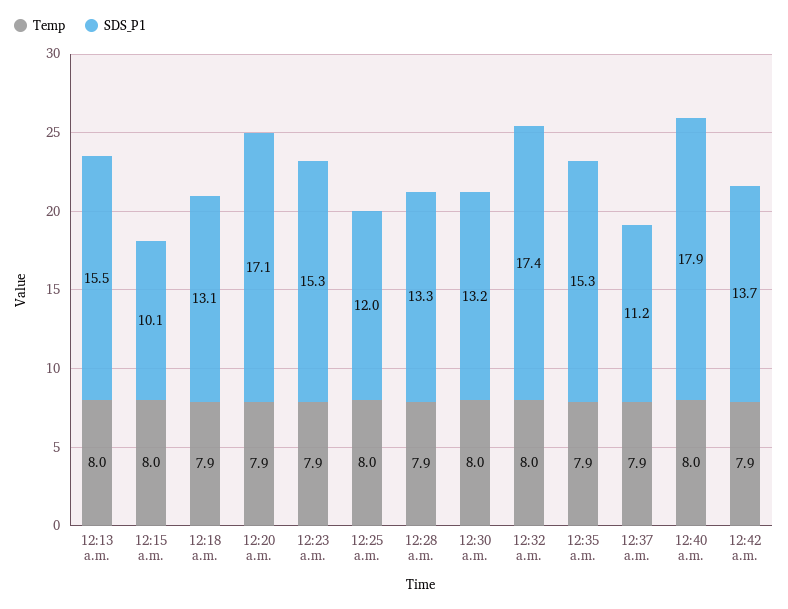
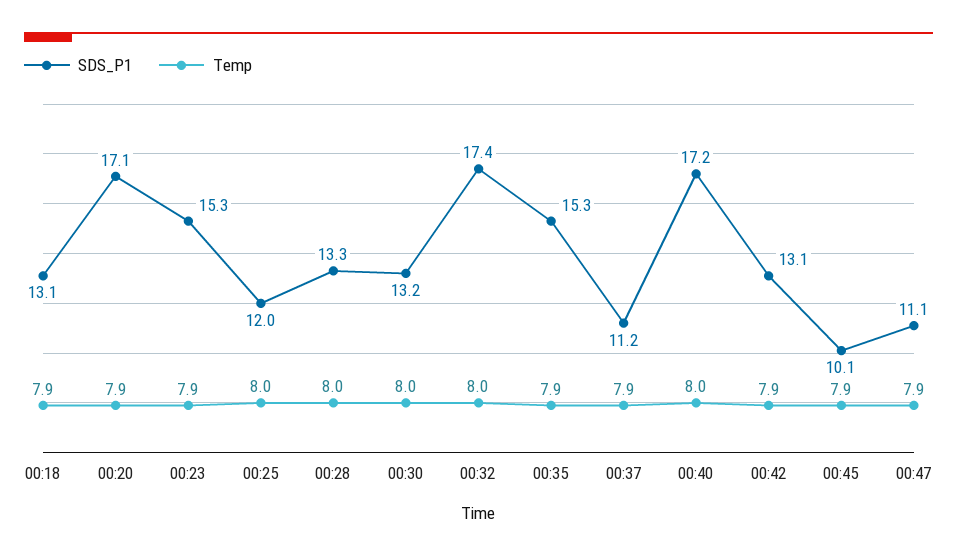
Temp, 12:13 a.m.: 8 -> none
SDS_P1, 12:13 a.m.: 15.5 -> none
Temp, 12:15 a.m.: 8 -> none
SDS_P1, 12:15 a.m.: 10.1 -> none
Temp, 12:28 a.m.: 7.9 -> 8
SDS_P1, 12:40 a.m.: 17.9 -> 17.2
SDS_P1, 12:42 a.m.: 13.7 -> 13.1
SDS_P1, 00:45: none -> 10.1
Temp, 00:45: none -> 7.9
SDS_P1, 00:47: none -> 11.1
Temp, 00:47: none -> 7.9

